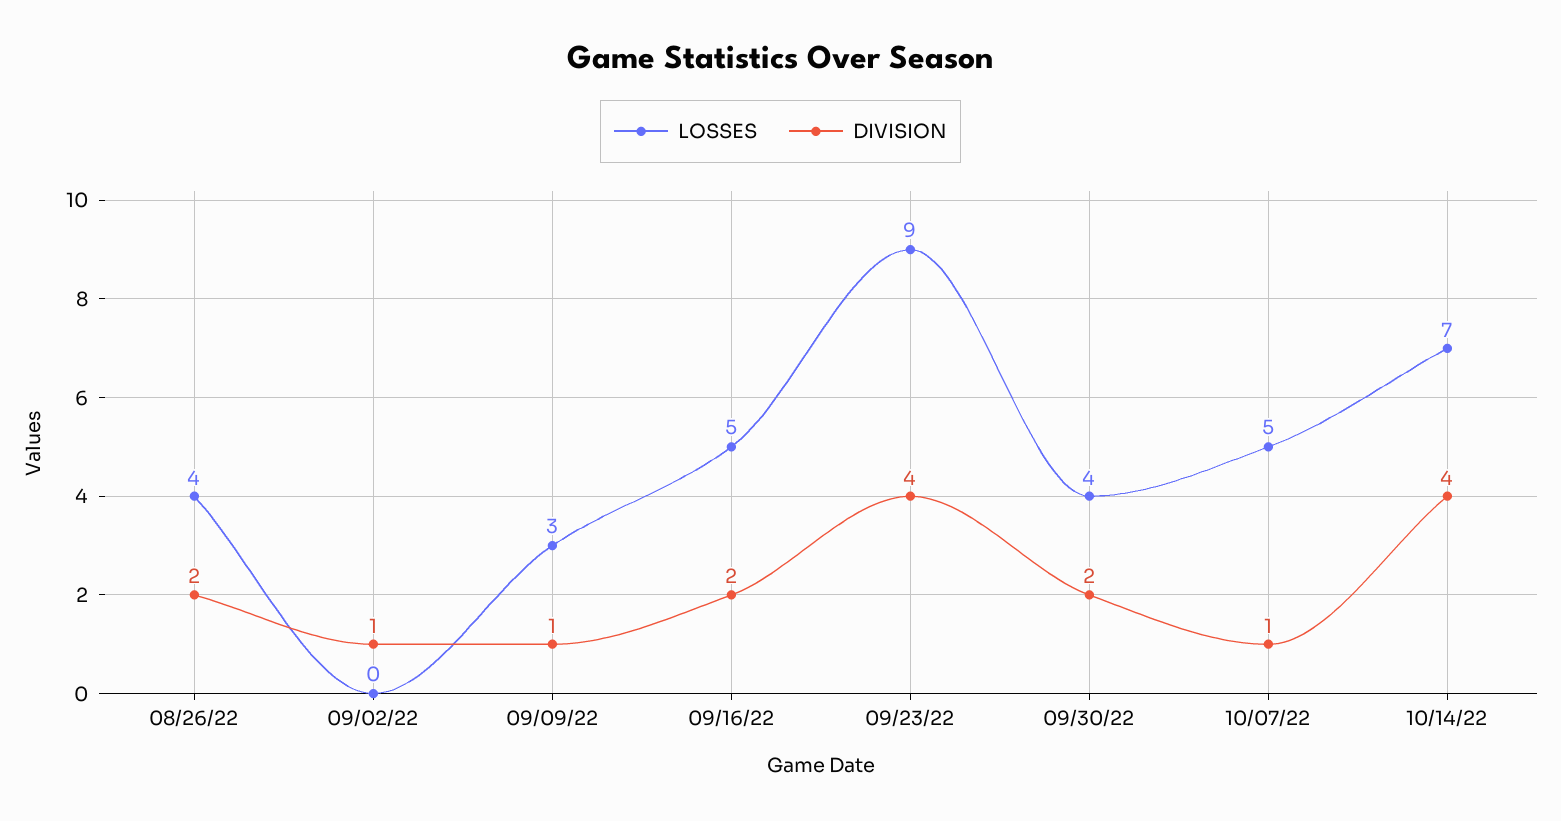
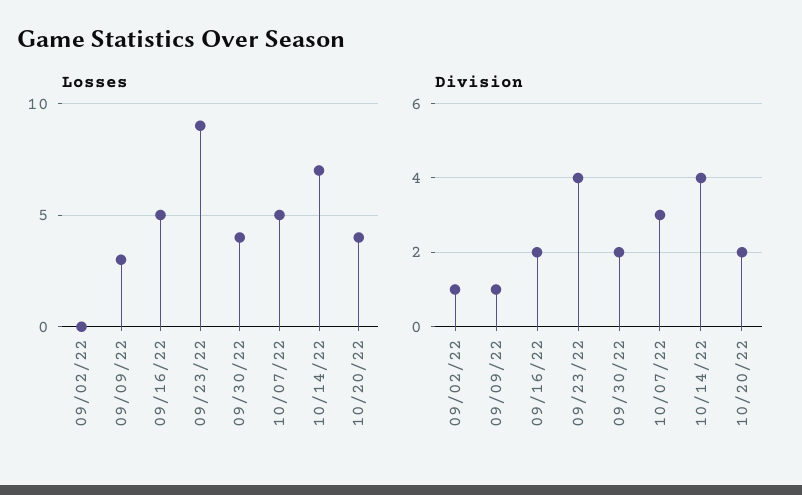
LOSSES, 08/26/22: 4 -> none
DIVISION, 08/26/22: 2 -> none
DIVISION, 10/07/22: 1 -> 3
LOSSES, 10/20/22: none -> 4
DIVISION, 10/20/22: none -> 2

